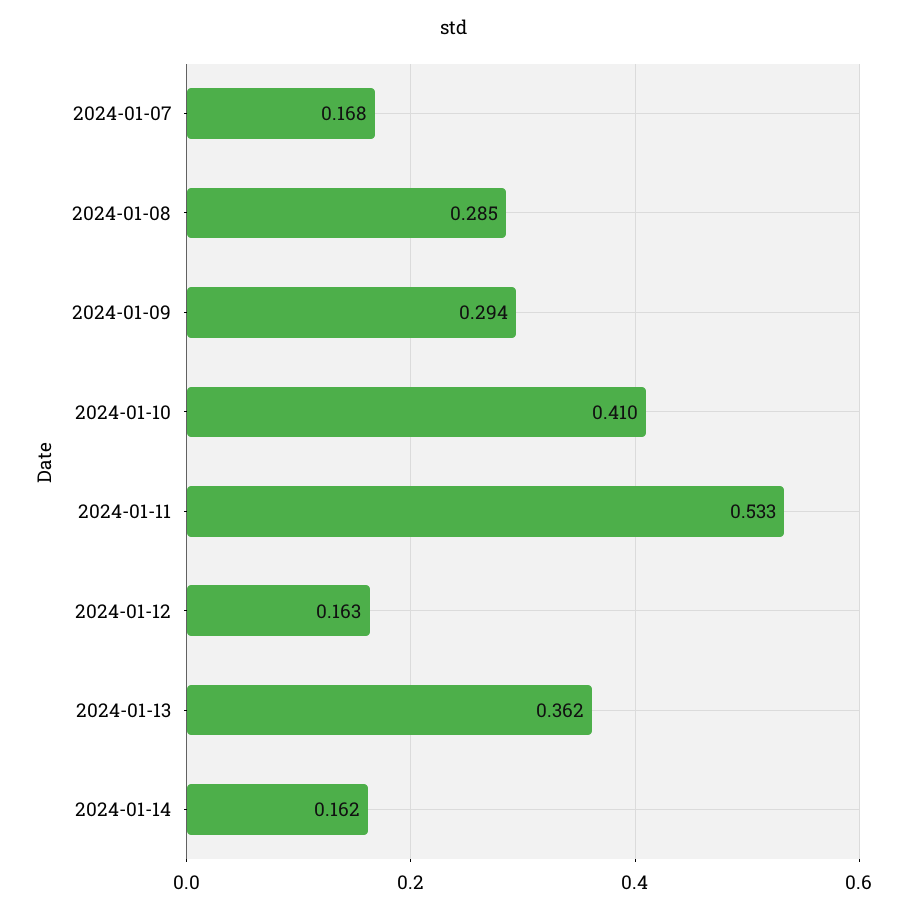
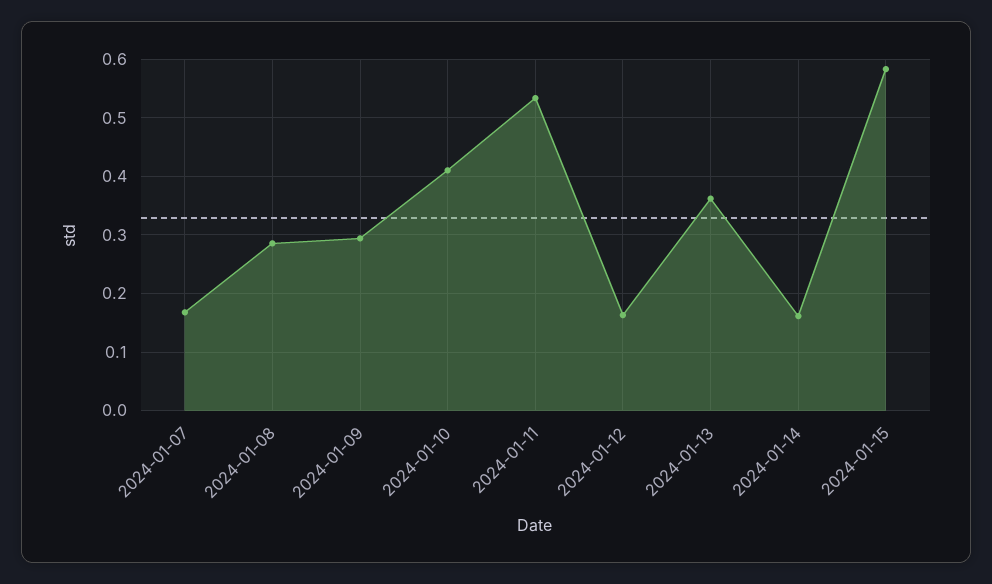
2024-01-15: none -> 0.58

